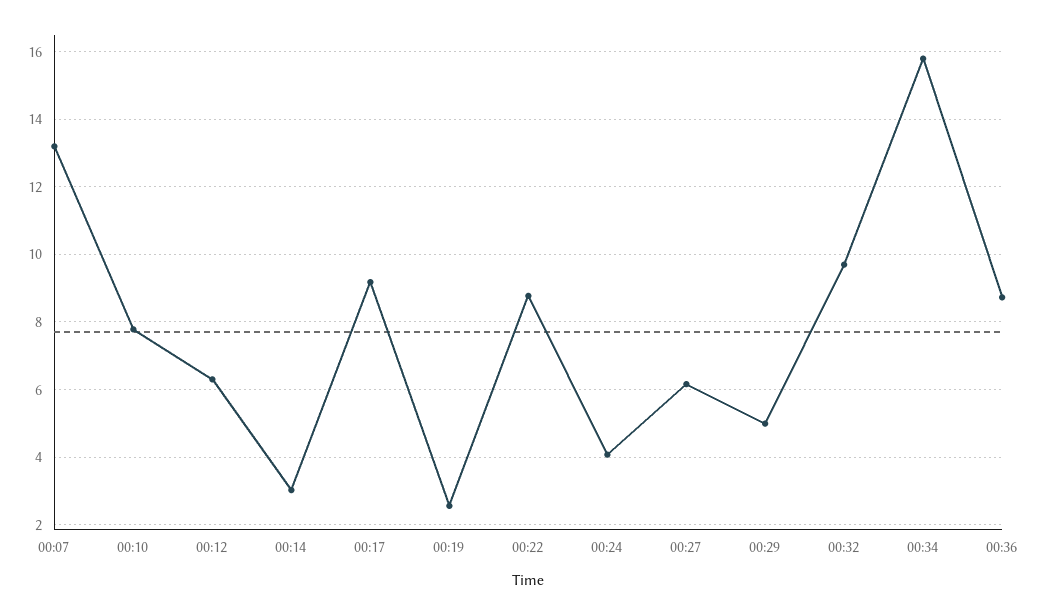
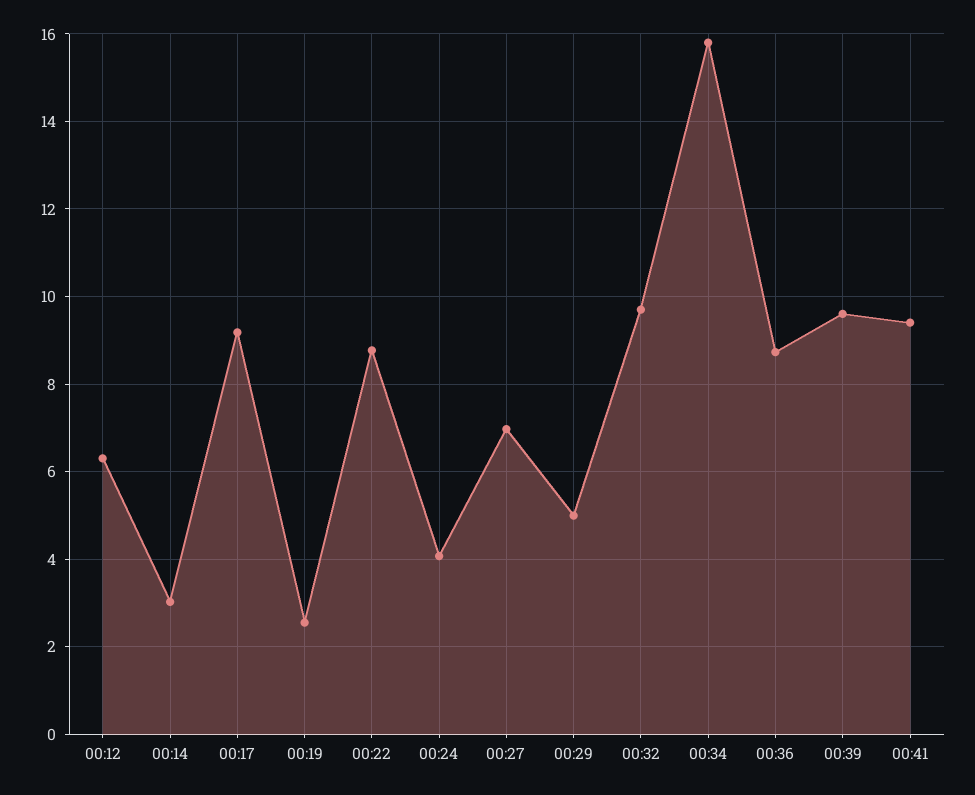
00:07: 13.2 -> none
00:10: 7.8 -> none
00:27: 6.2 -> 7
00:39: none -> 9.6
00:41: none -> 9.4

